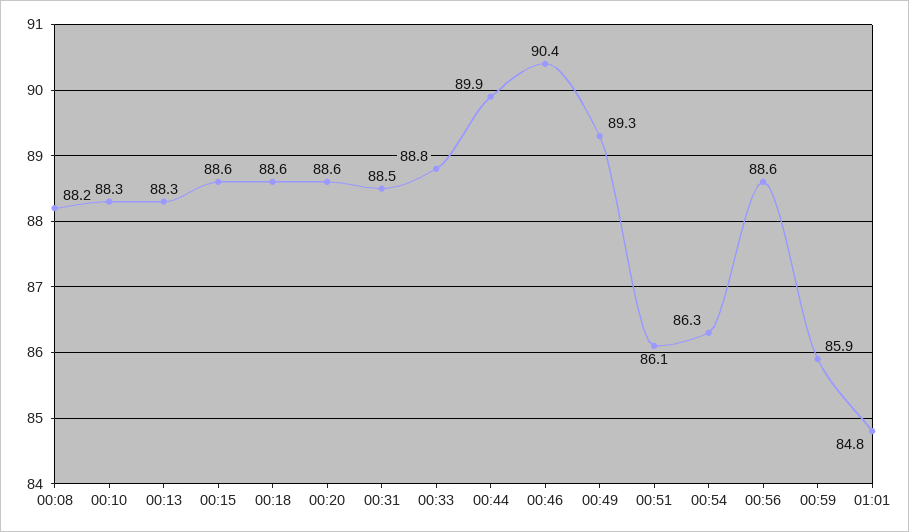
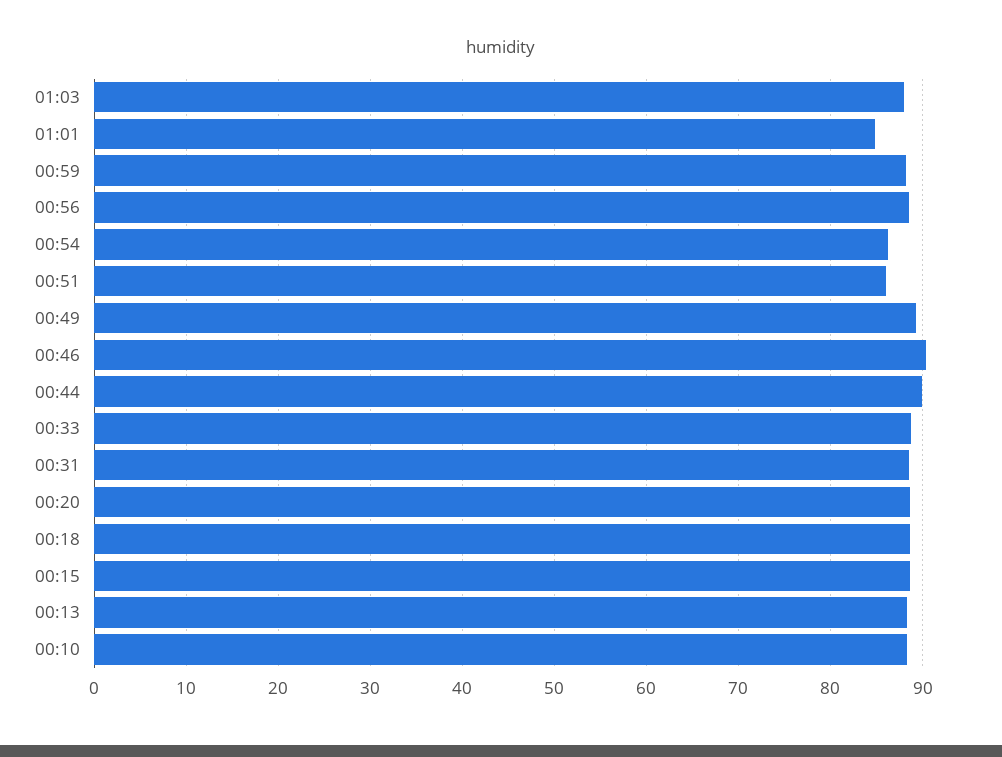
00:08: 88.2 -> none
00:59: 85.9 -> 88
01:03: none -> 88

